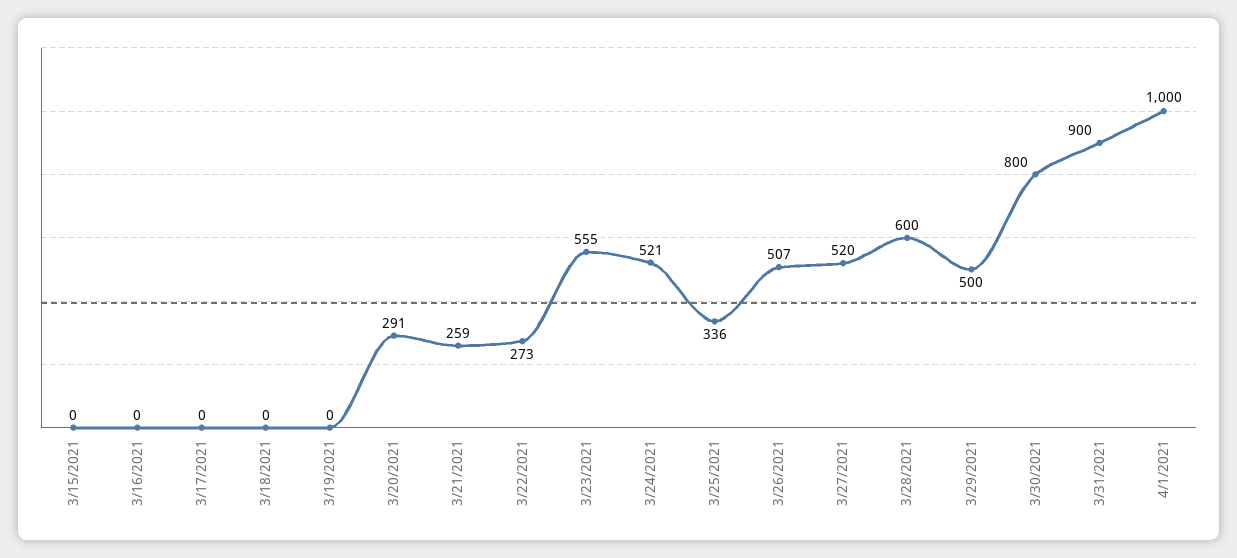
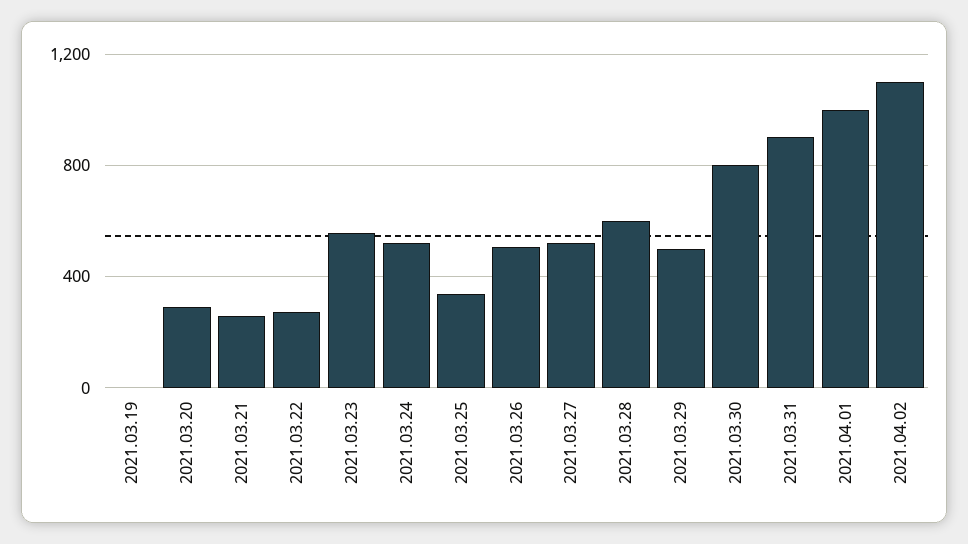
3/15/2021: 0 -> none
3/16/2021: 0 -> none
3/17/2021: 0 -> none
3/18/2021: 0 -> none
2021.04.02: none -> 1100

